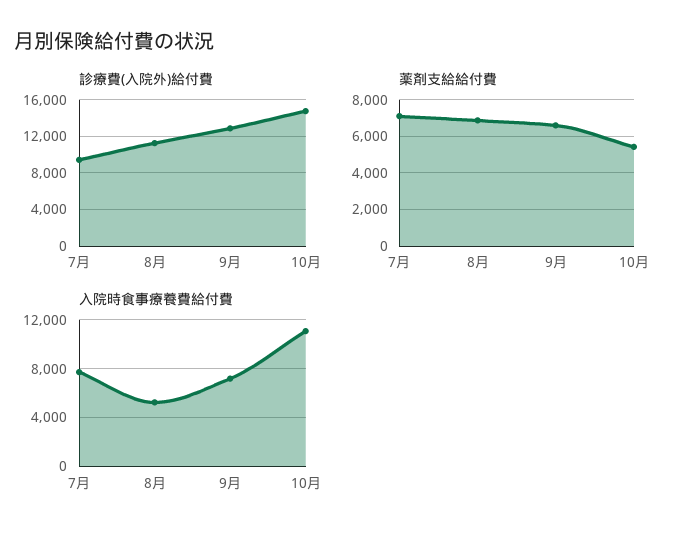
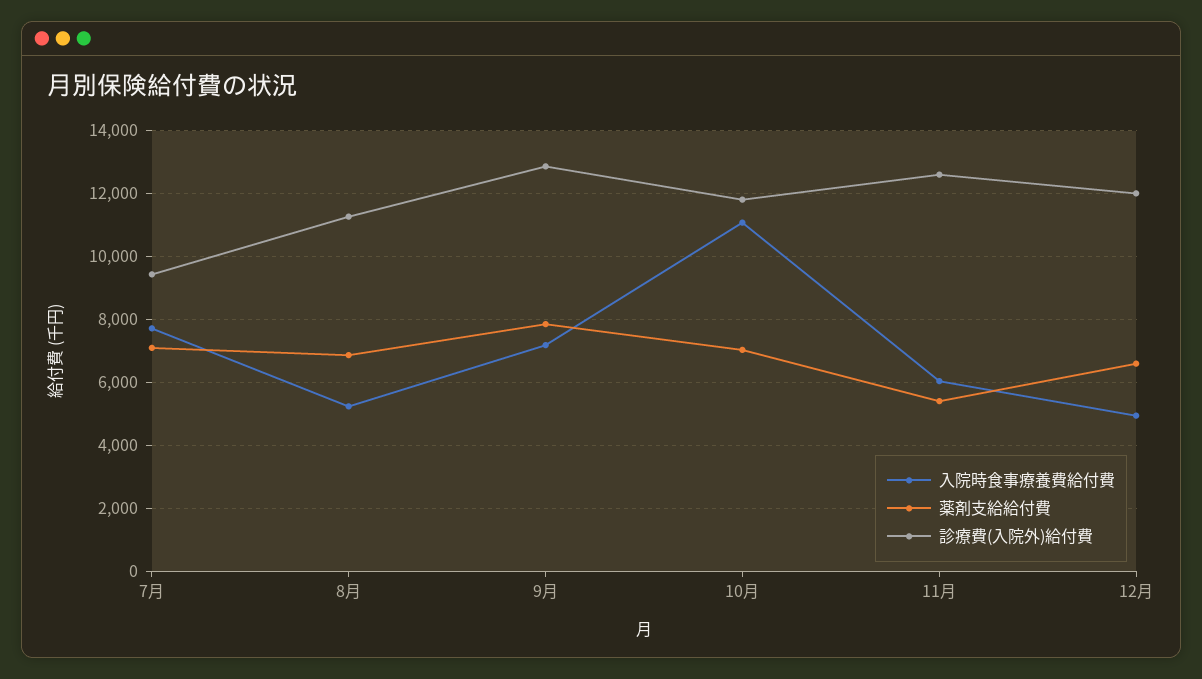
診療費(入院外)給付費, 10月: 15000 -> 11800
薬剤支給給付費, 9月: 6500 -> 7800
薬剤支給給付費, 10月: 5500 -> 7000
入院時食事療養費給付費, 11月: none -> 6000
薬剤支給給付費, 11月: none -> 5400
診療費(入院外)給付費, 11月: none -> 12600
入院時食事療養費給付費, 12月: none -> 5000
薬剤支給給付費, 12月: none -> 6600
診療費(入院外)給付費, 12月: none -> 12000

